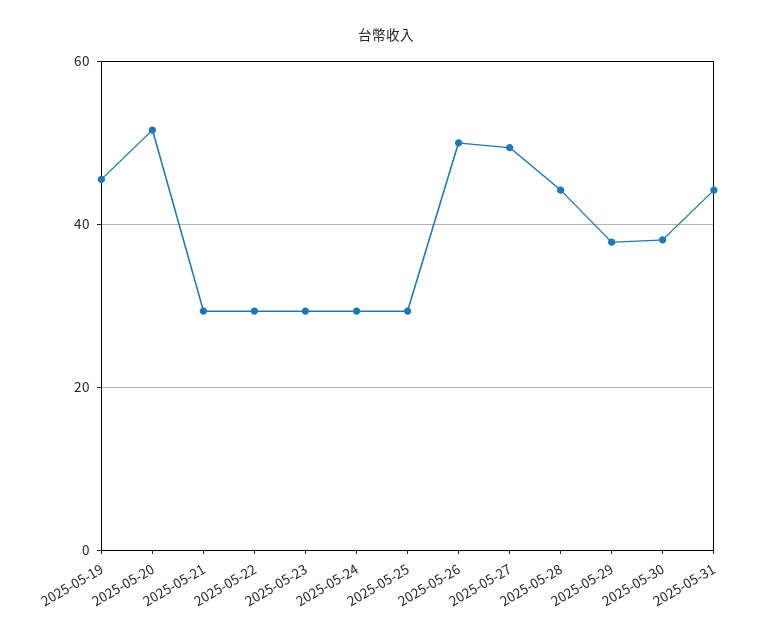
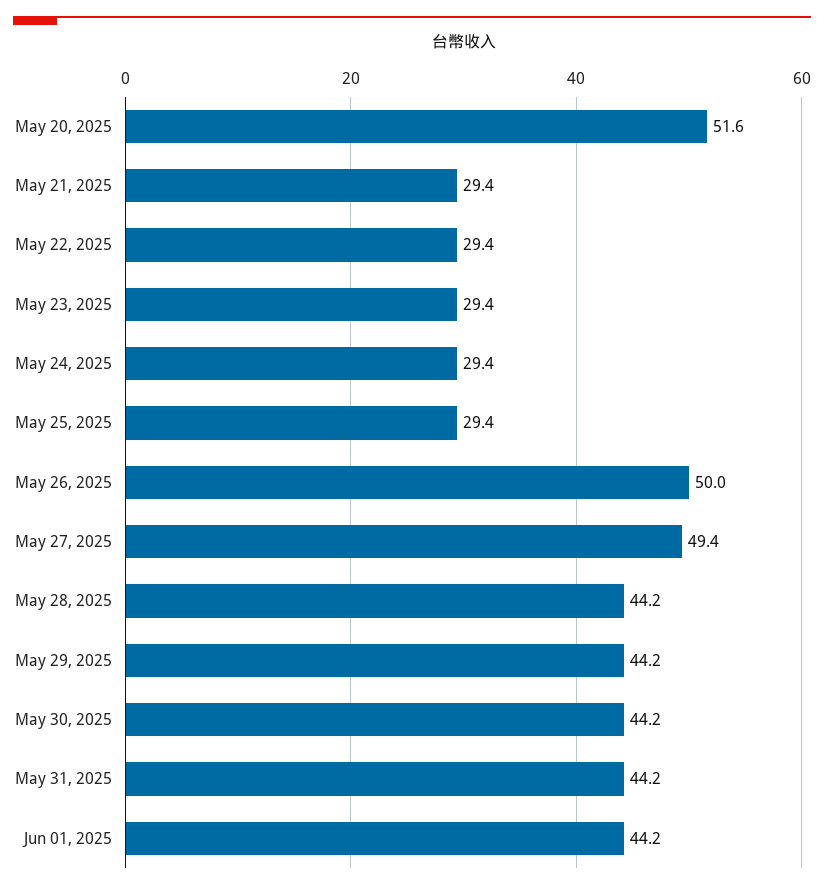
2025-05-19: 46 -> none
2025-05-29: 38 -> 44.2
2025-05-30: 38 -> 44.2
Jun 01, 2025: none -> 44.2

